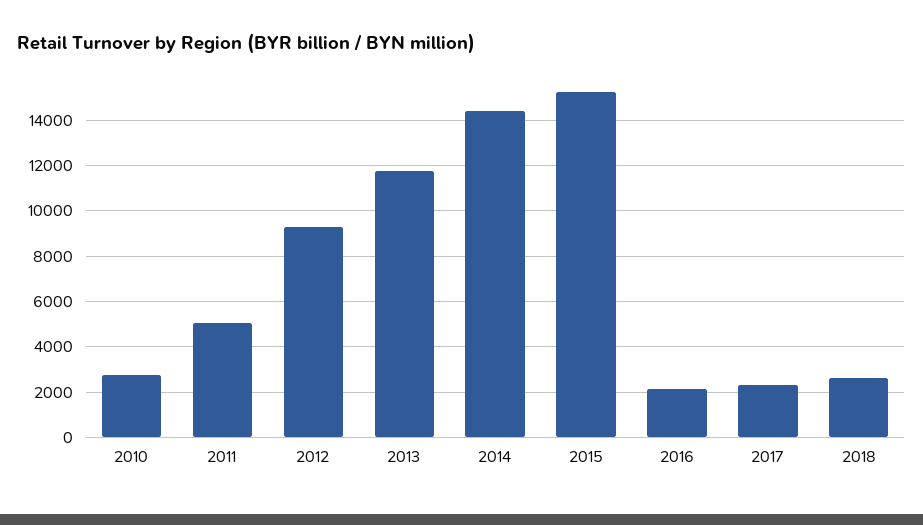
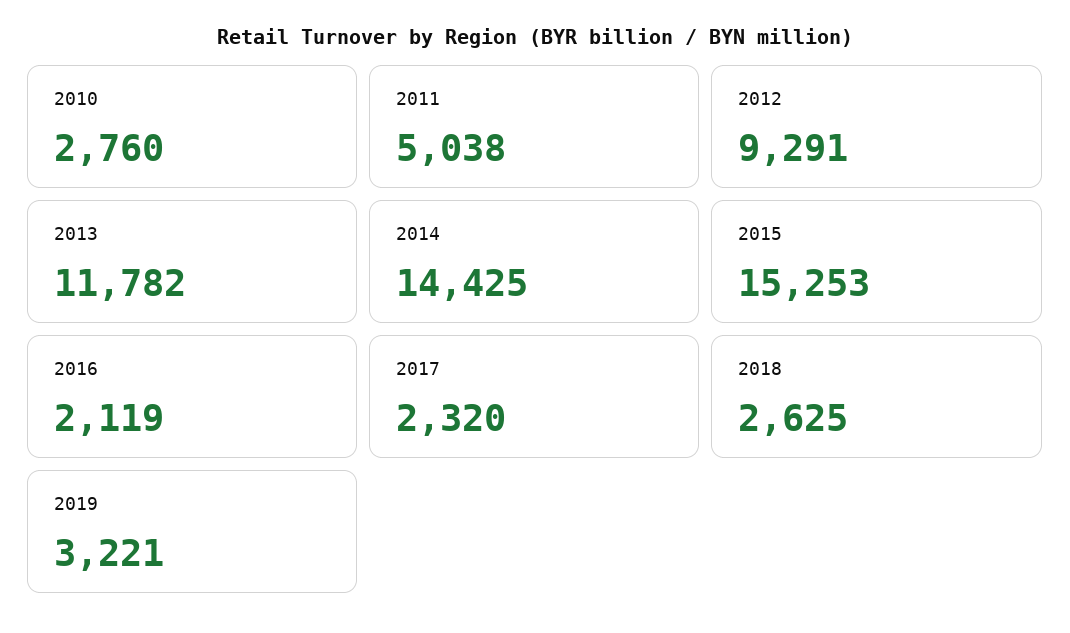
2019: none -> 3221

